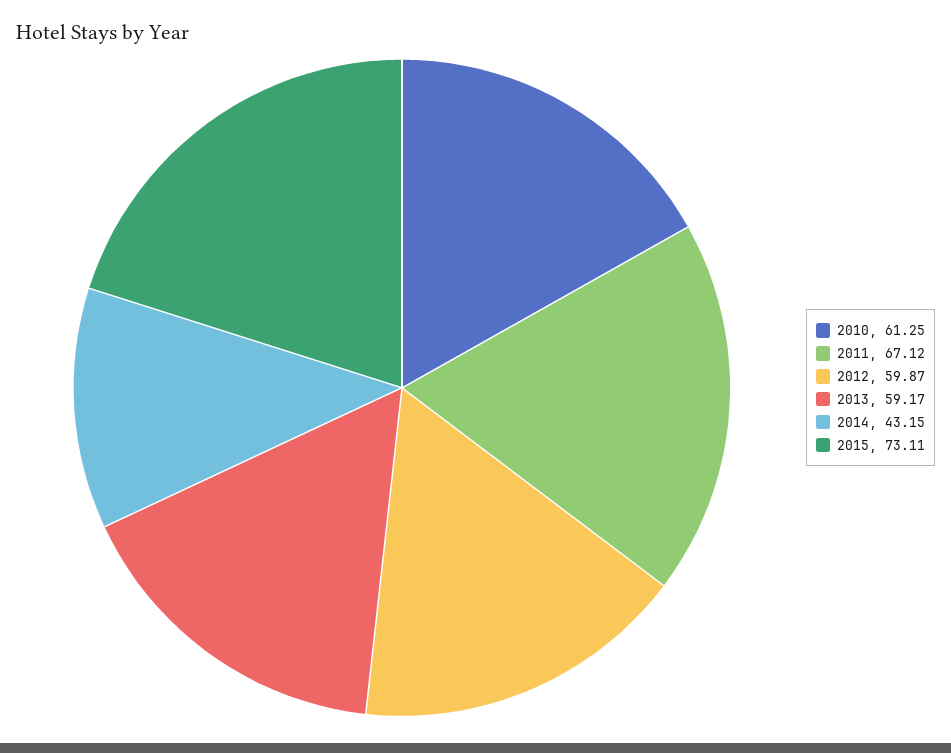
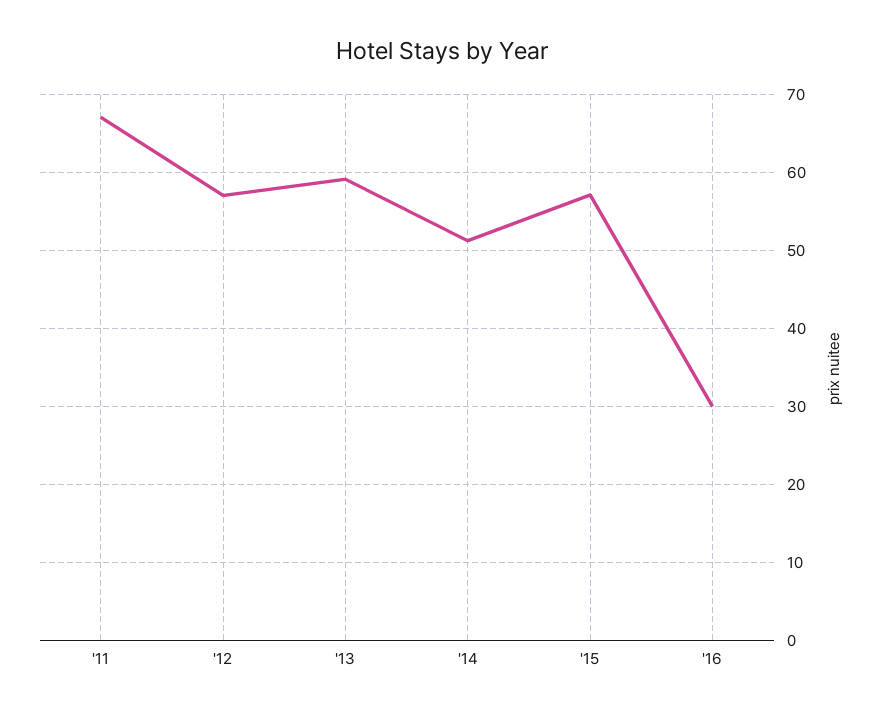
2010: 61.25 -> none
2012: 59.87 -> 57
2014: 43.15 -> 51
2015: 73.11 -> 57
'16: none -> 30

